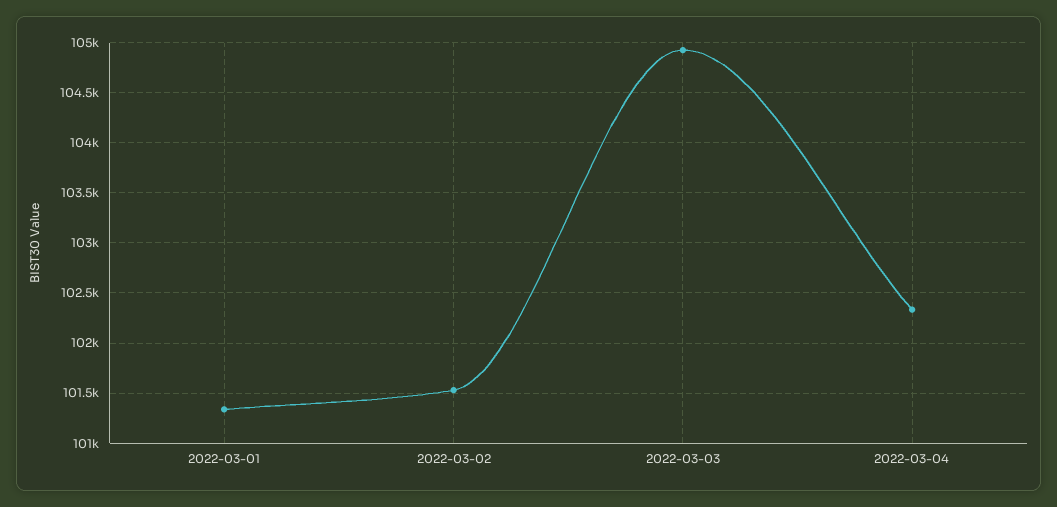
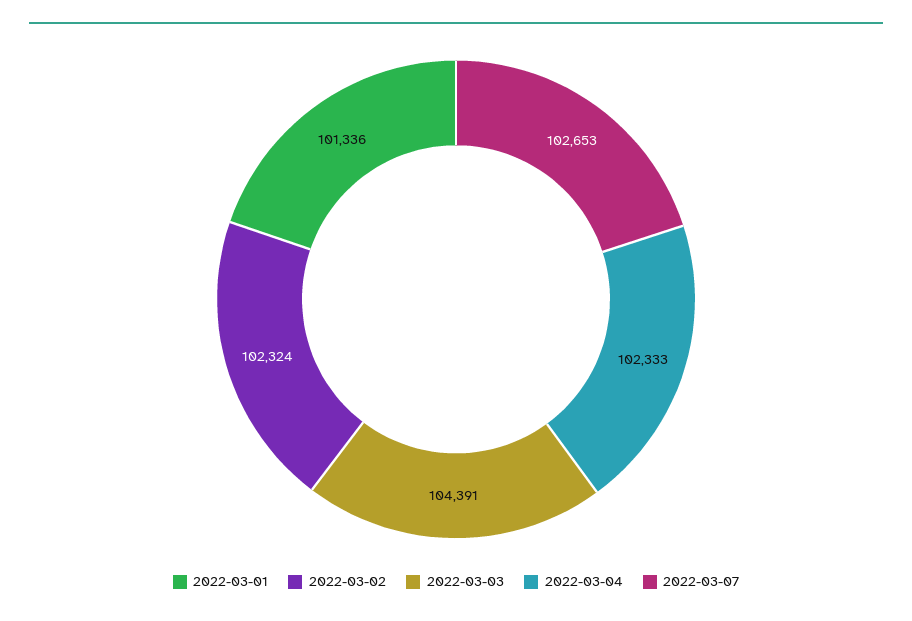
2022-03-02: 101500 -> 102324
2022-03-03: 104900 -> 104391
2022-03-07: none -> 102653

